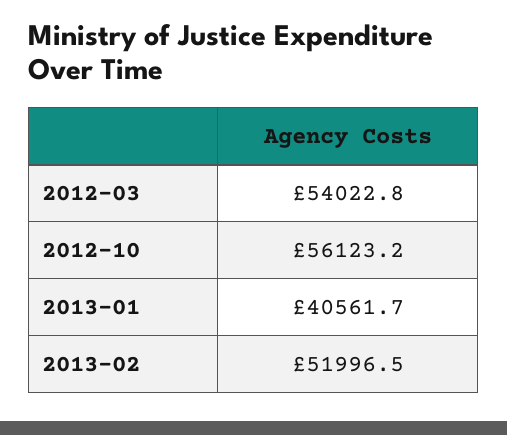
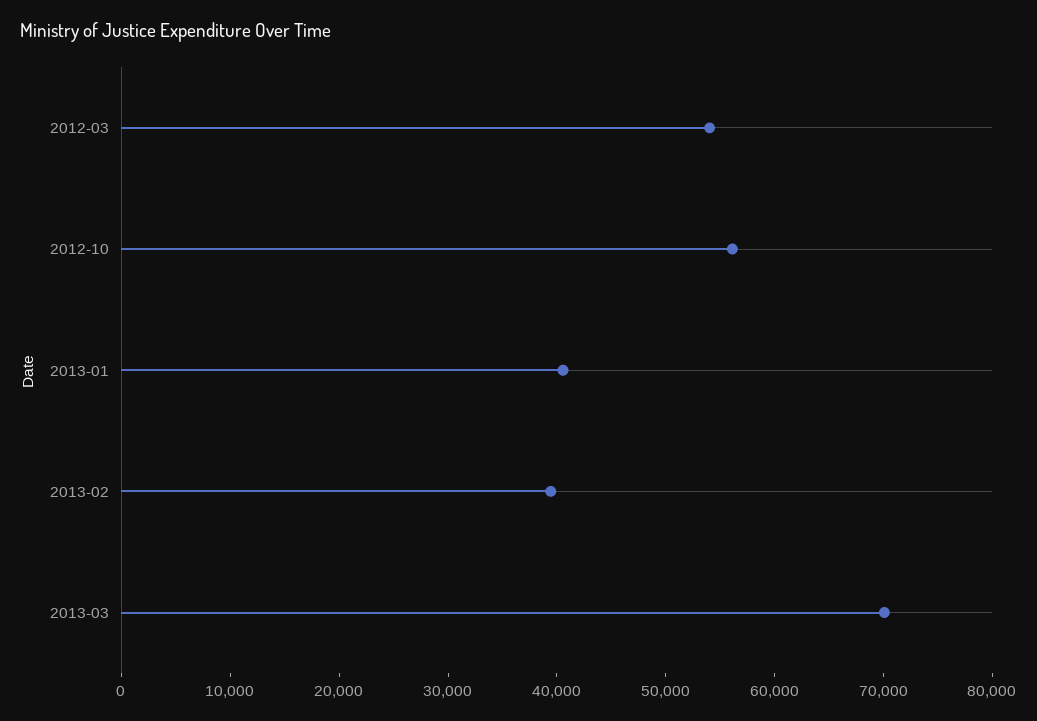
2013-02: 51996.5 -> 40000
2013-03: none -> 70000

